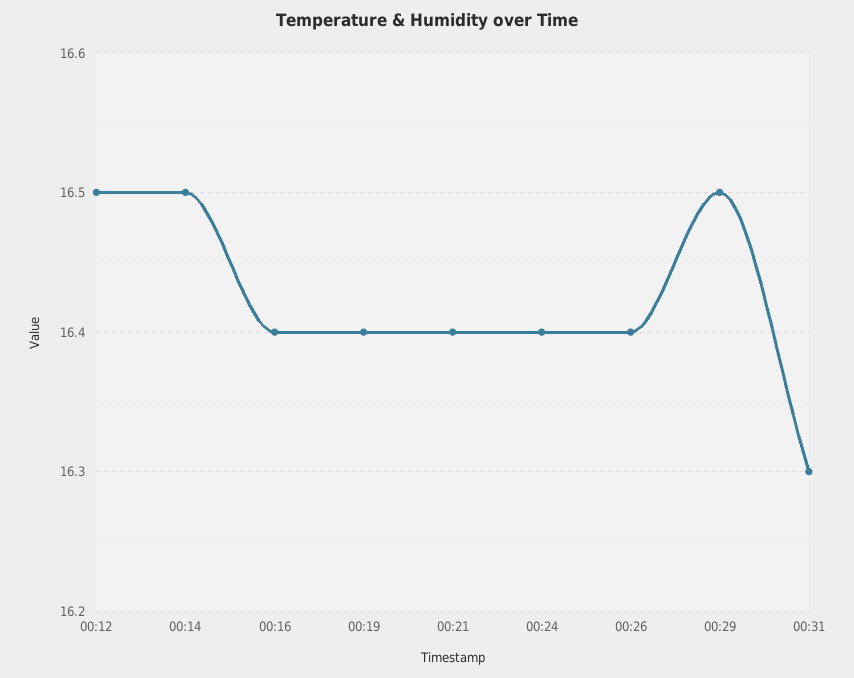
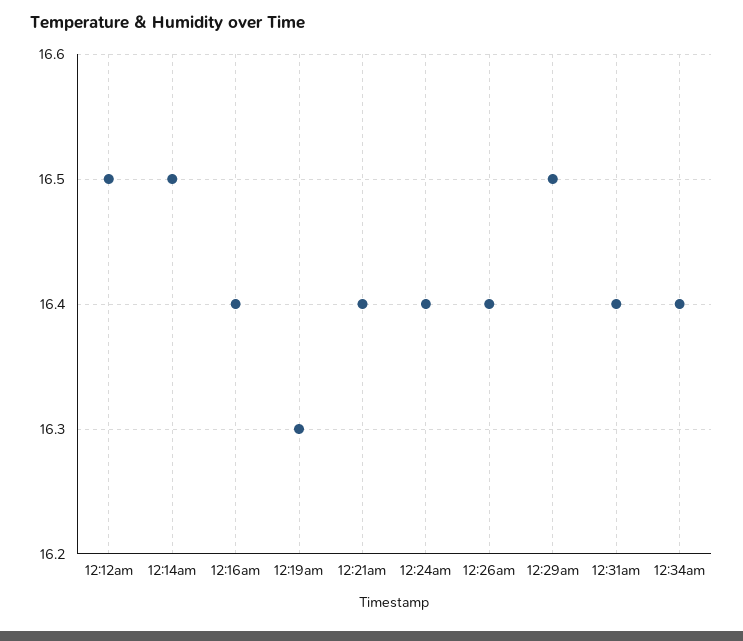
00:19: 16.4 -> 16.3
00:31: 16.3 -> 16.4
12:34am: none -> 16.4

